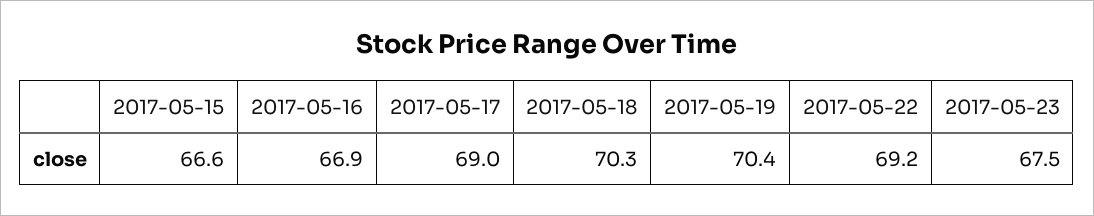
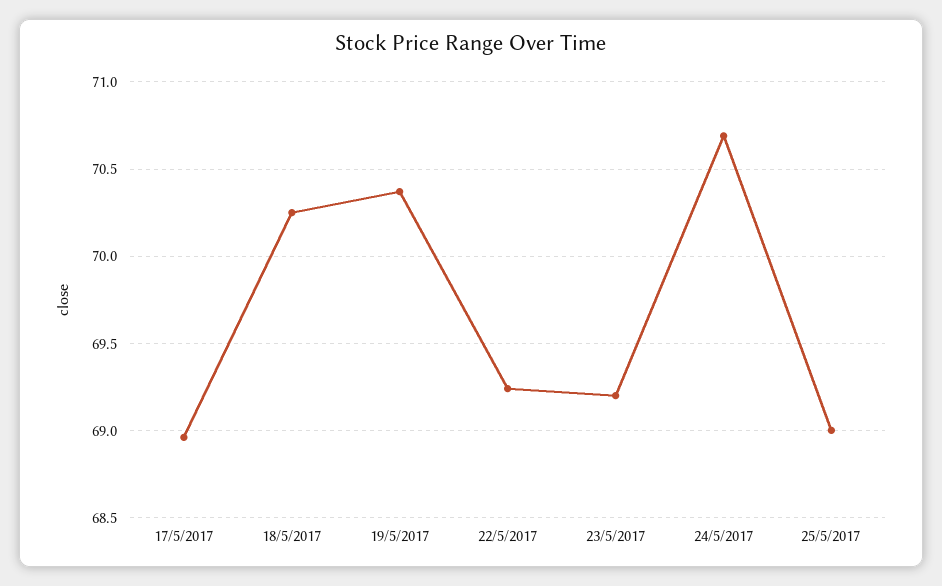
2017-05-15: 66.6 -> none
2017-05-16: 66.9 -> none
2017-05-23: 67.5 -> 69.2
24/5/2017: none -> 70.7
25/5/2017: none -> 69

